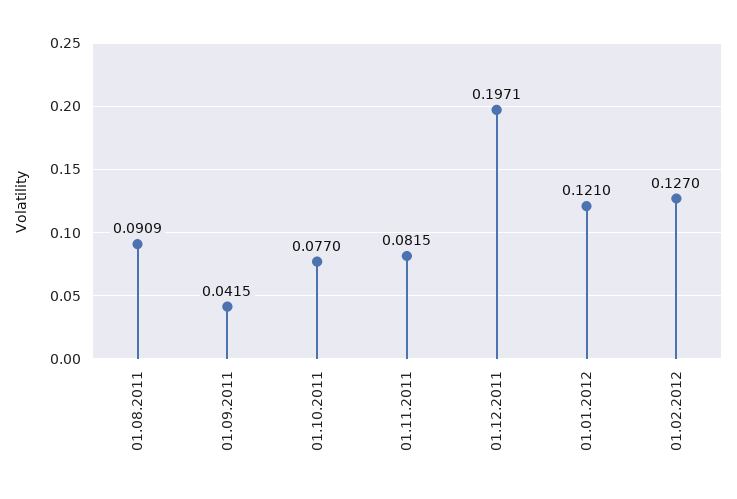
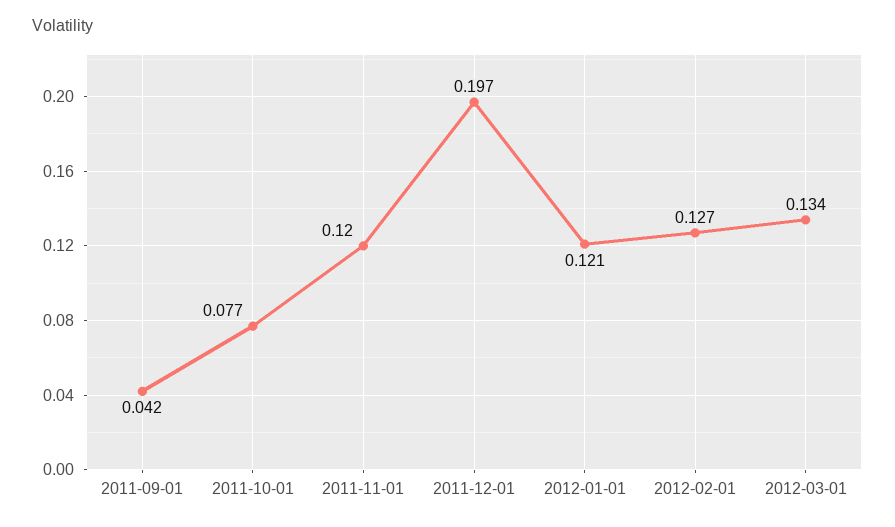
01.08.2011: 0.0909 -> none
01.11.2011: 0.0815 -> 0.12
2012-03-01: none -> 0.134

